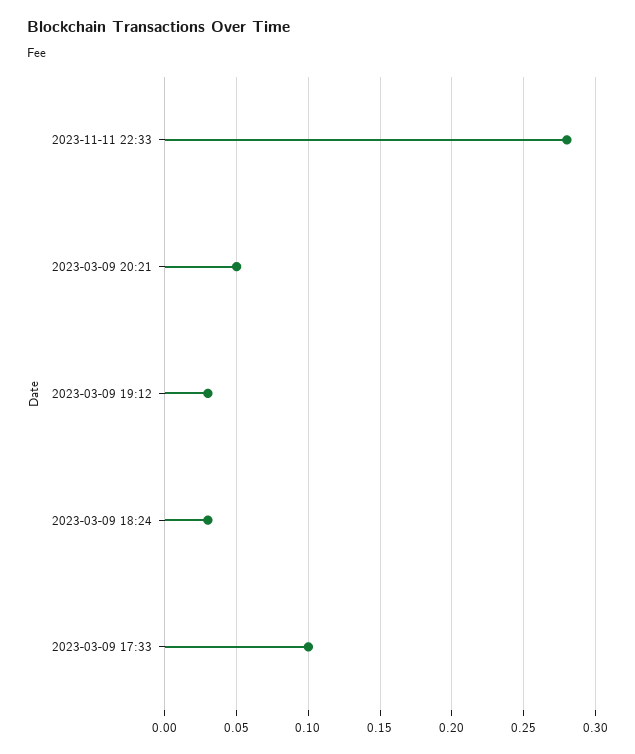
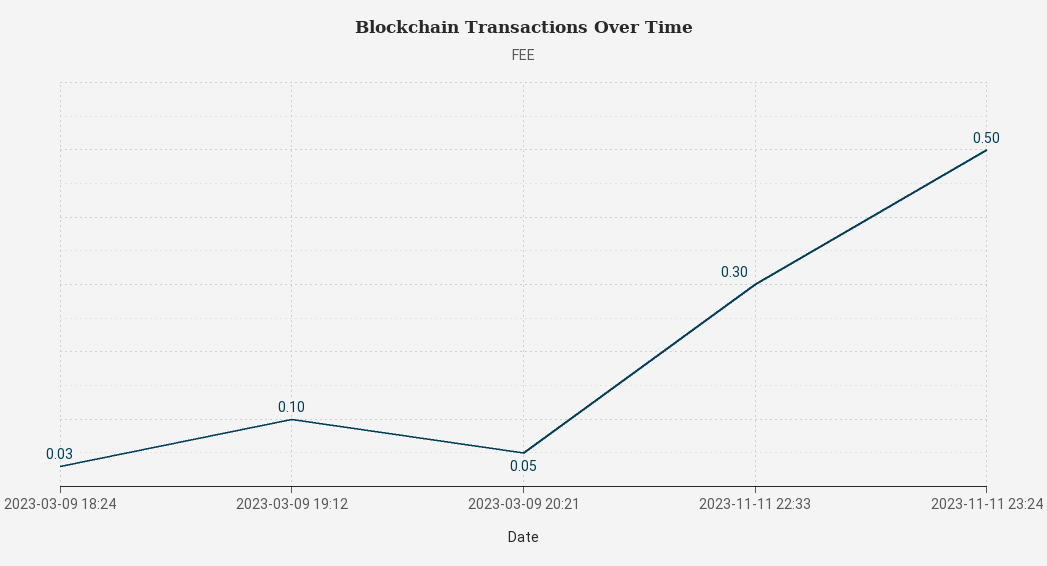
2023-11-11 22:33: 0.28 -> 0.3
2023-03-09 19:12: 0.03 -> 0.1
2023-03-09 17:33: 0.1 -> none
2023-11-11 23:24: none -> 0.5

